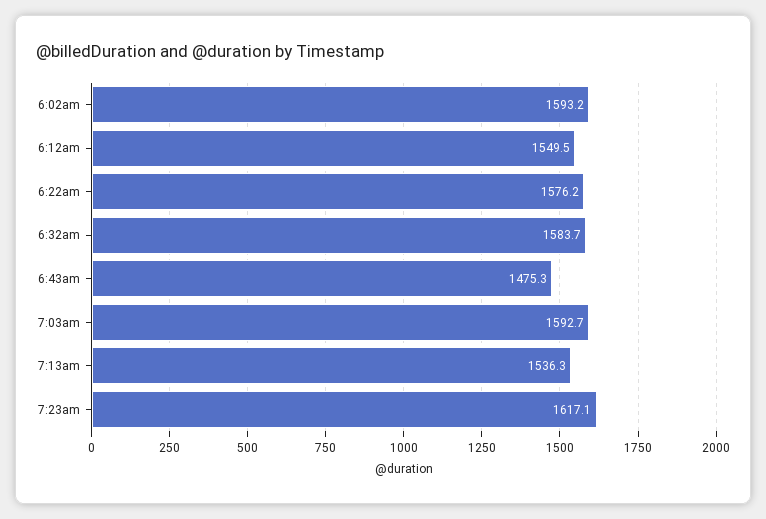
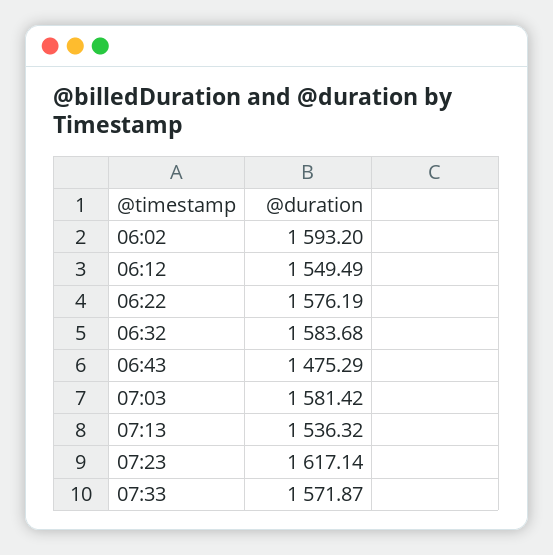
7:03am: 1592.7 -> 1581.42
07:33: none -> 1571.87

